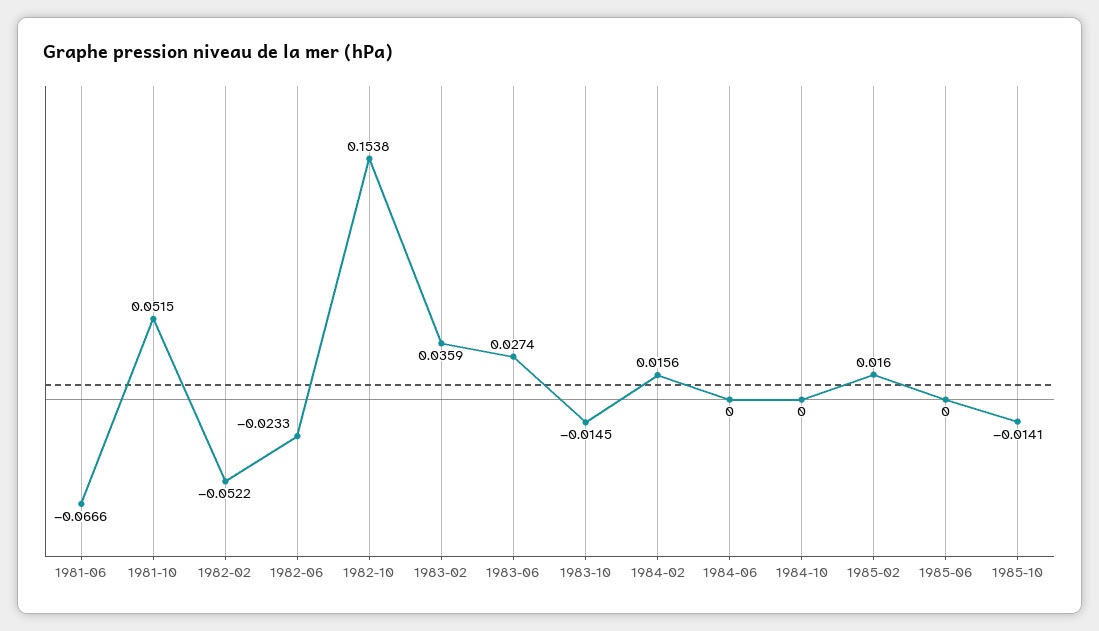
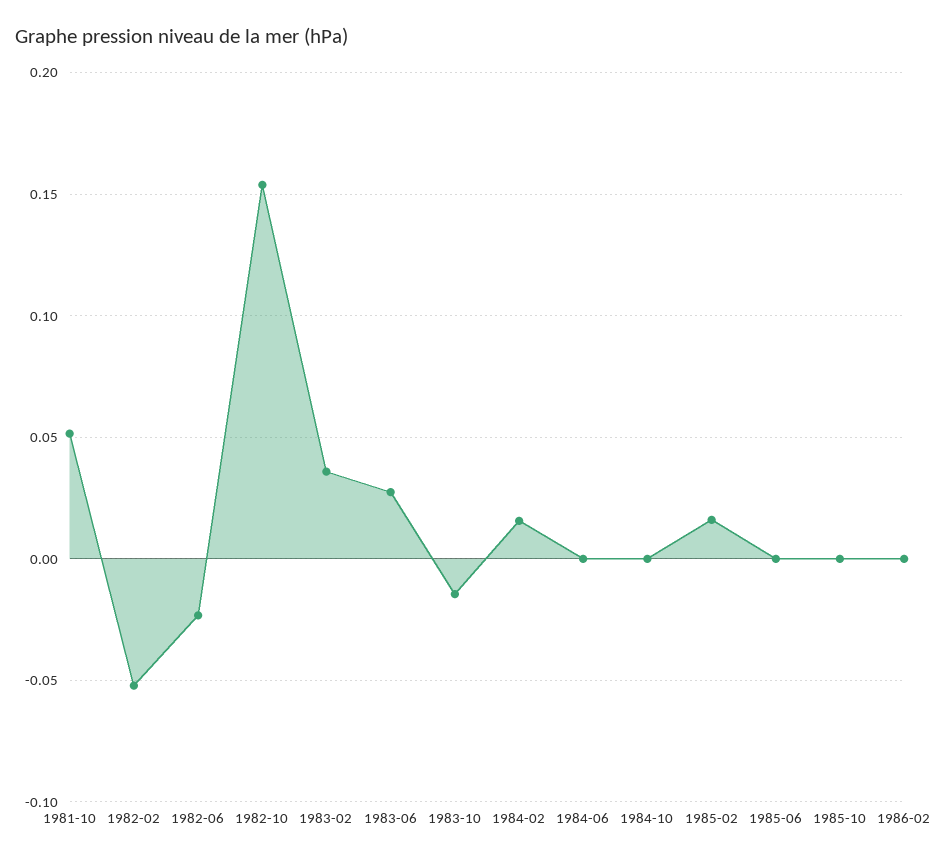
1981-06: -0.0666 -> none
1985-10: -0.0141 -> 0
1986-02: none -> 0

